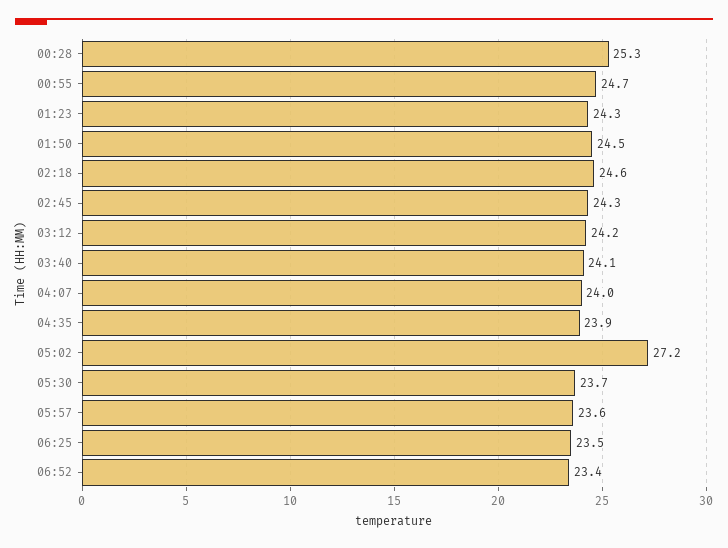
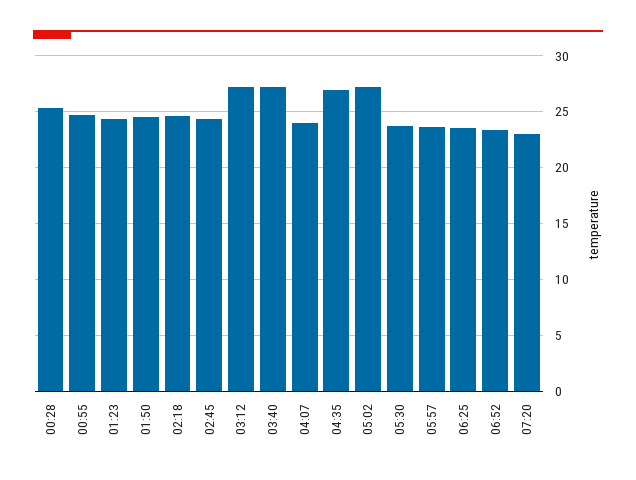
03:12: 24.2 -> 27
03:40: 24.1 -> 27
04:35: 23.9 -> 27
07:20: none -> 23

